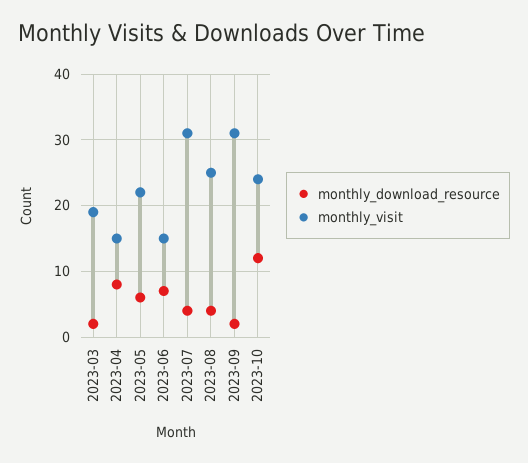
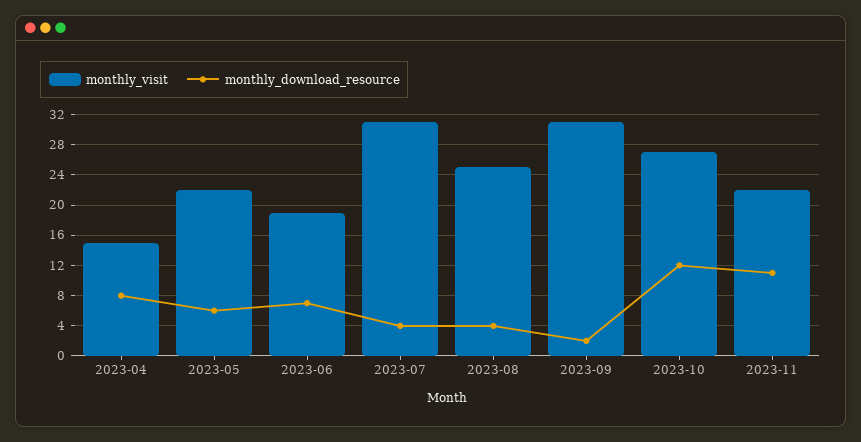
monthly_download_resource, 2023-03: 2 -> none
monthly_visit, 2023-03: 19 -> none
monthly_visit, 2023-06: 15 -> 19
monthly_visit, 2023-10: 24 -> 27
monthly_visit, 2023-11: none -> 22
monthly_download_resource, 2023-11: none -> 11

